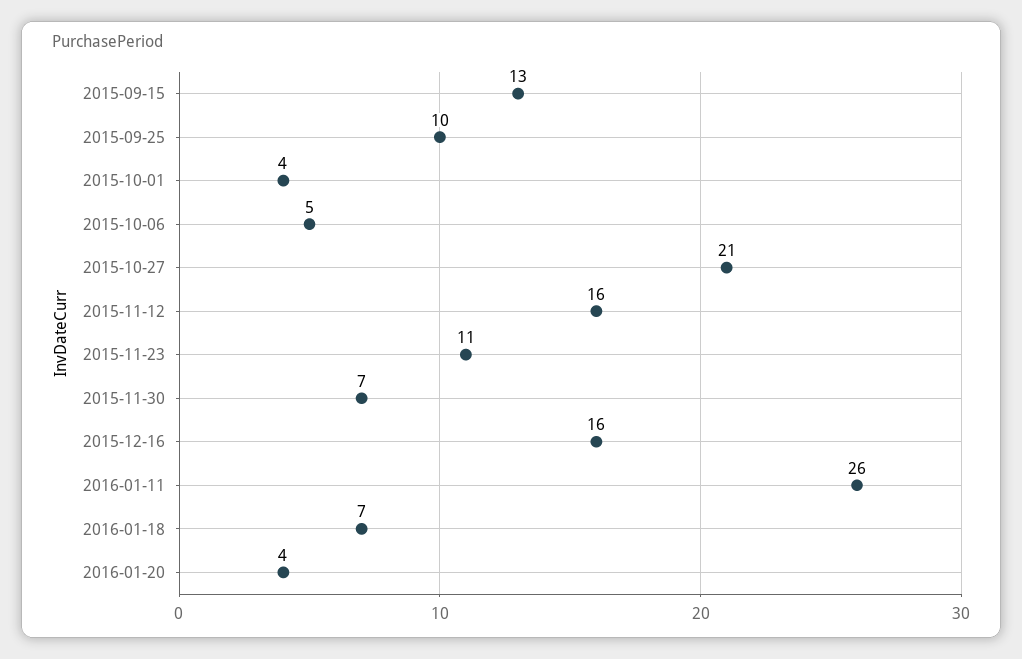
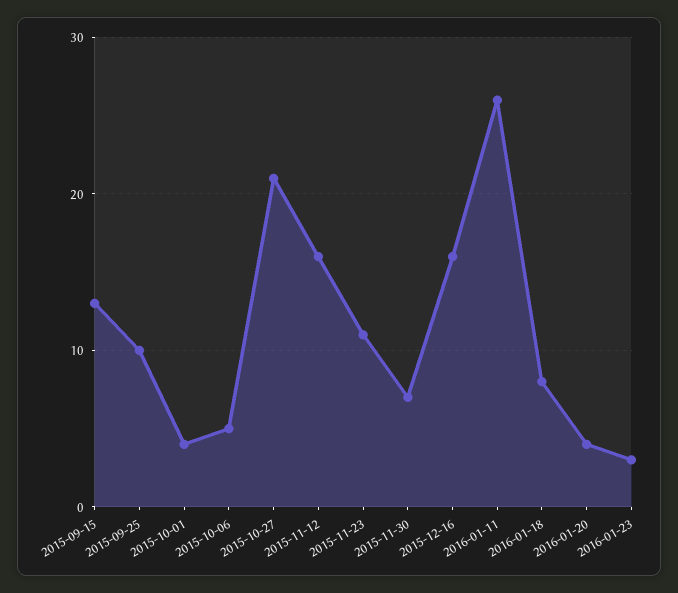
2016-01-18: 7 -> 8
2016-01-23: none -> 3

